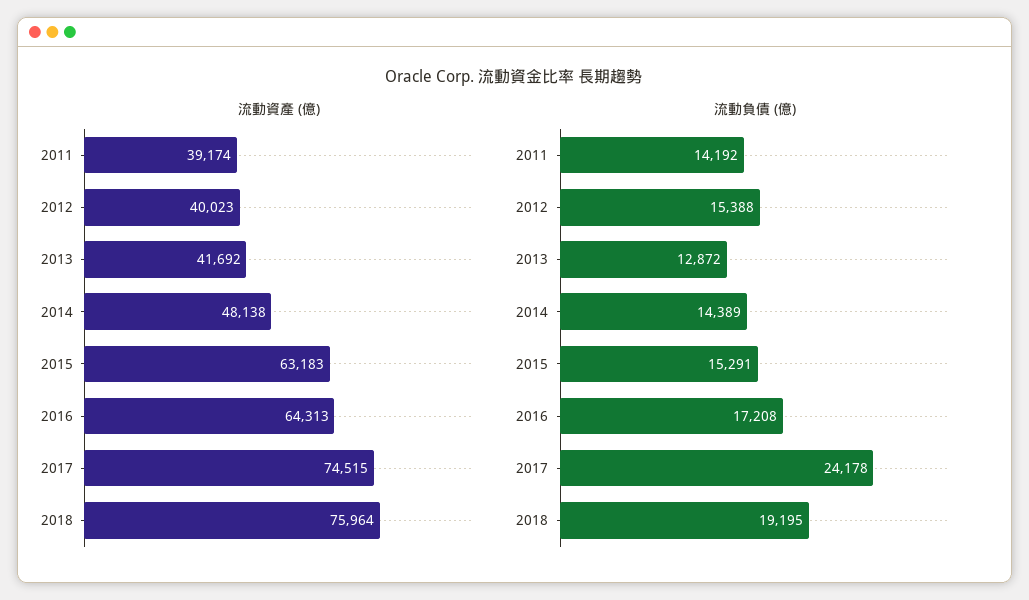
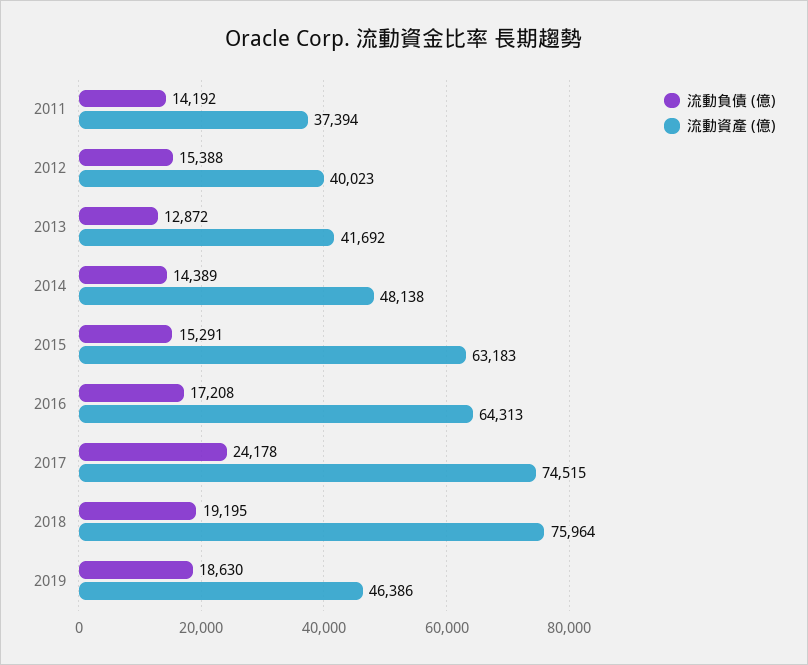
流動資產 (億), 2011: 39174 -> 37394
流動負債 (億), 2019: none -> 18630
流動資產 (億), 2019: none -> 46386

